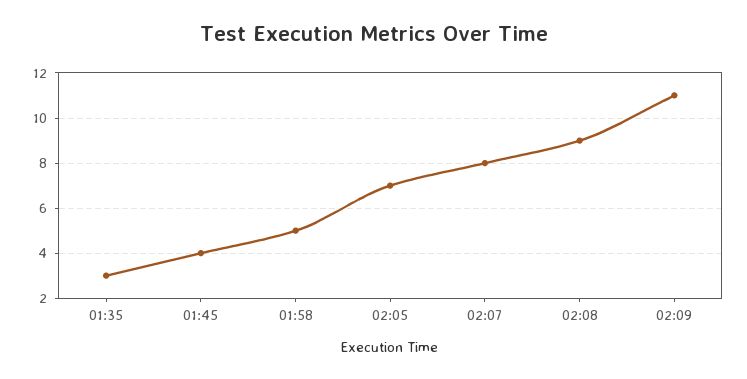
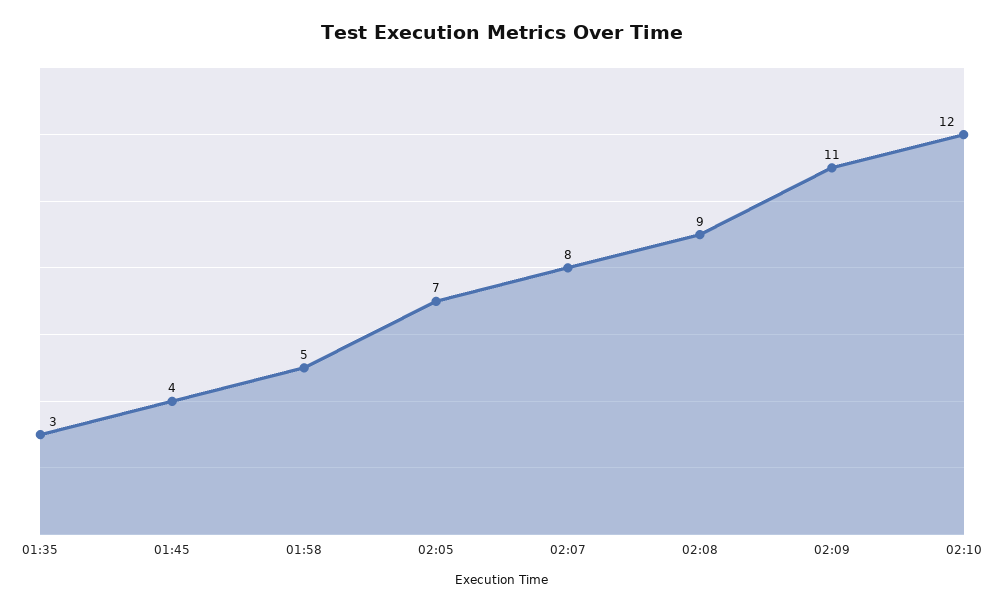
02:10: none -> 12

